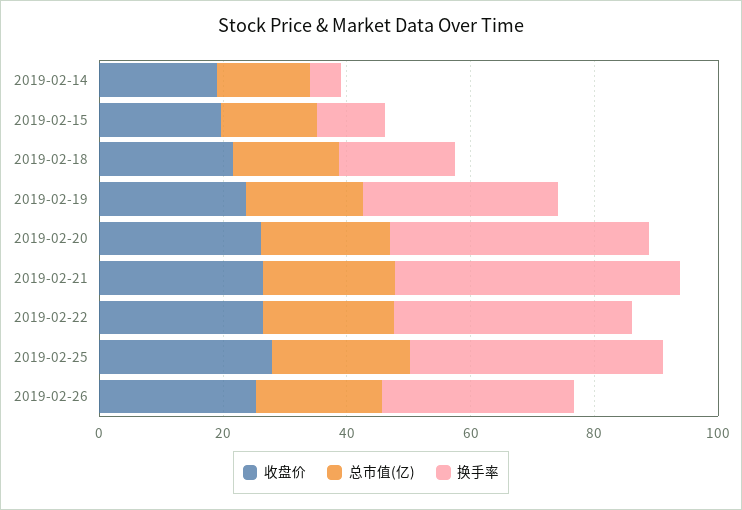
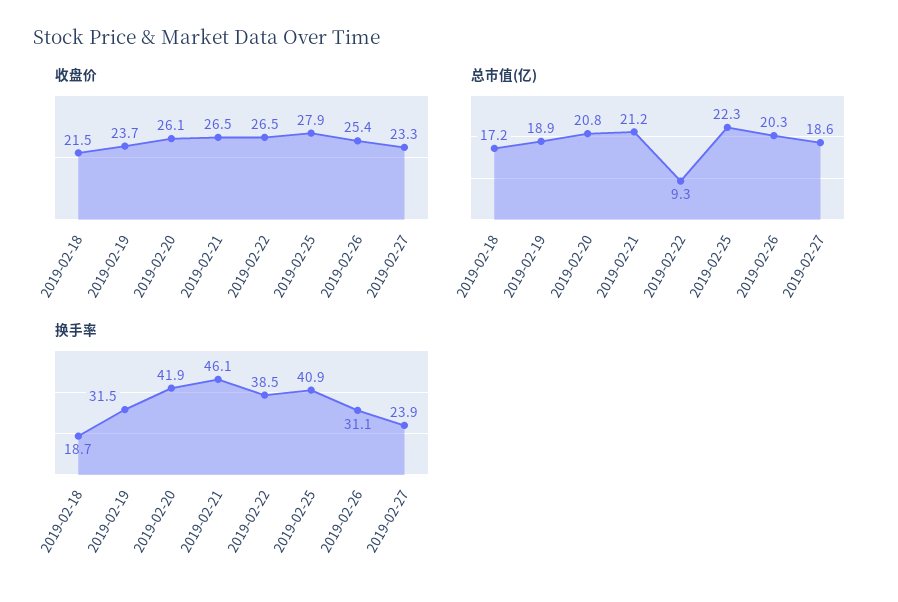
收盘价, 2019-02-14: 20 -> none
总市值(亿), 2019-02-14: 15 -> none
换手率, 2019-02-14: 5 -> none
收盘价, 2019-02-15: 20 -> none
总市值(亿), 2019-02-15: 15 -> none
换手率, 2019-02-15: 10 -> none
总市值(亿), 2019-02-22: 20 -> 9.3
收盘价, 2019-02-27: none -> 23.3
总市值(亿), 2019-02-27: none -> 18.6
换手率, 2019-02-27: none -> 23.9

